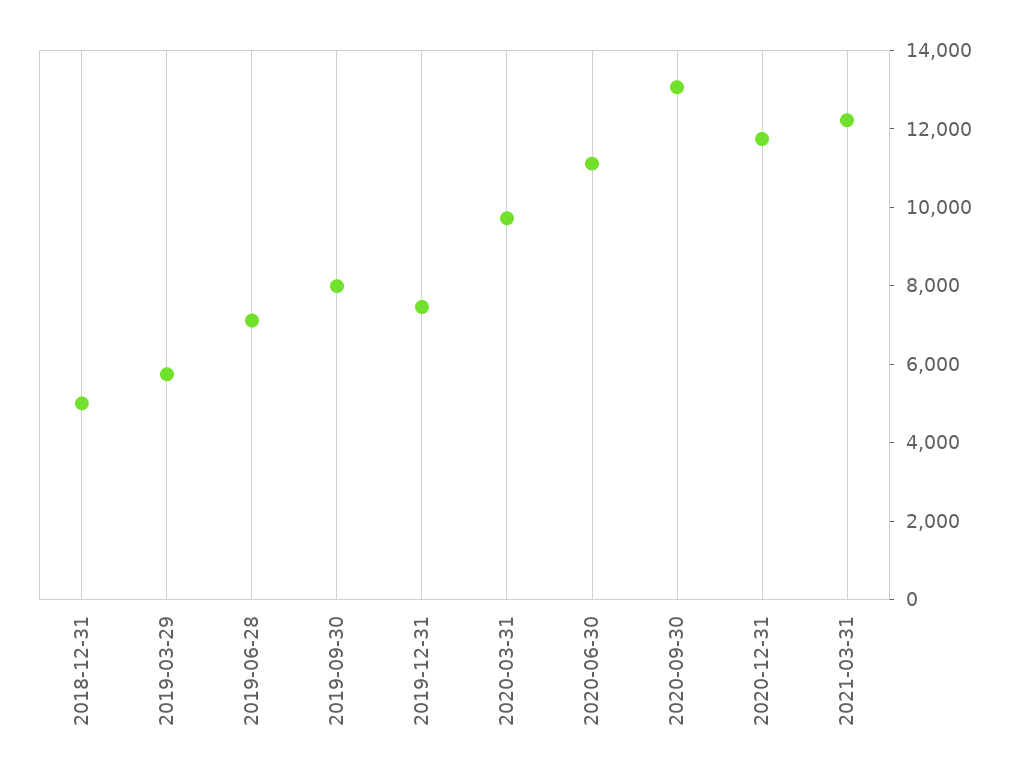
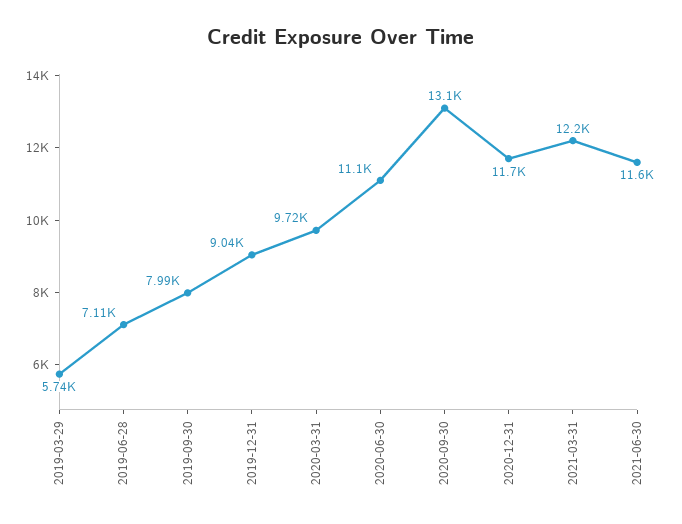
2018-12-31: 5000 -> none
2019-12-31: 7500 -> 9040
2021-06-30: none -> 11600

